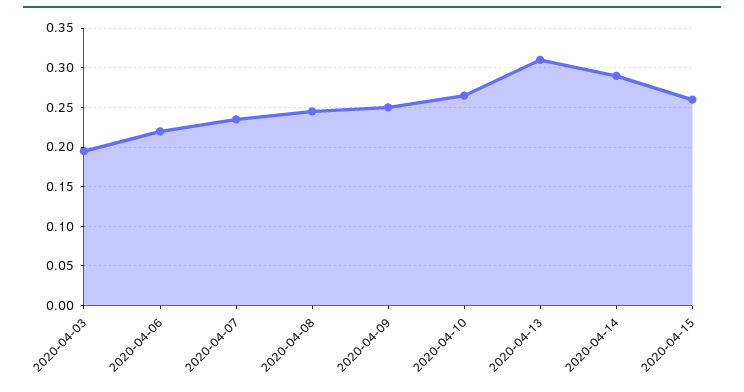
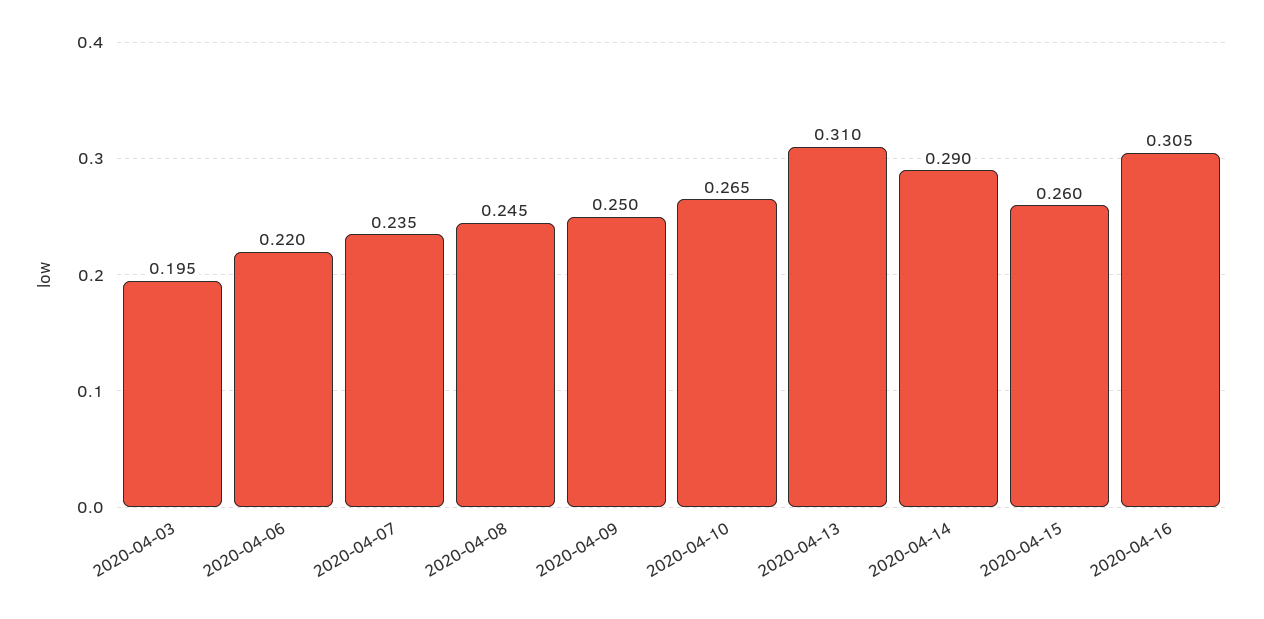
2020-04-16: none -> 0.305

